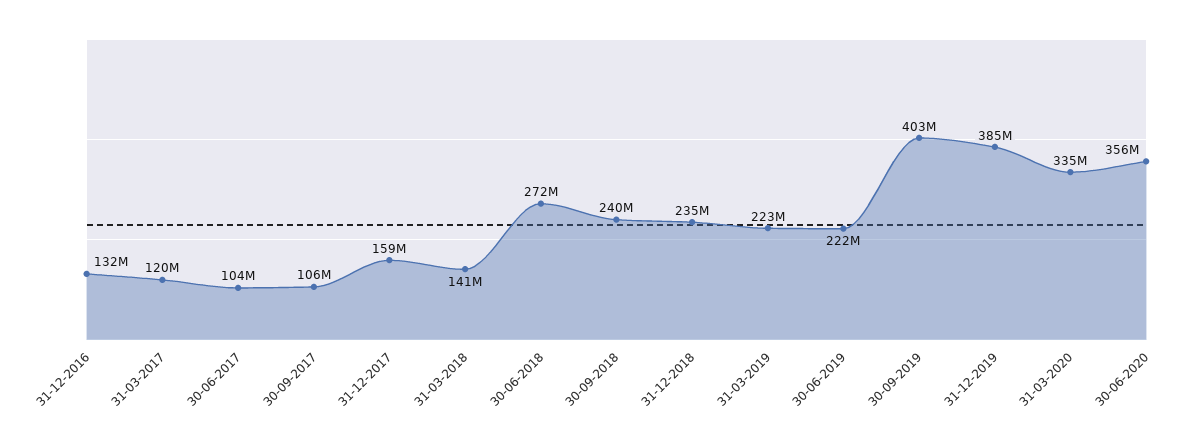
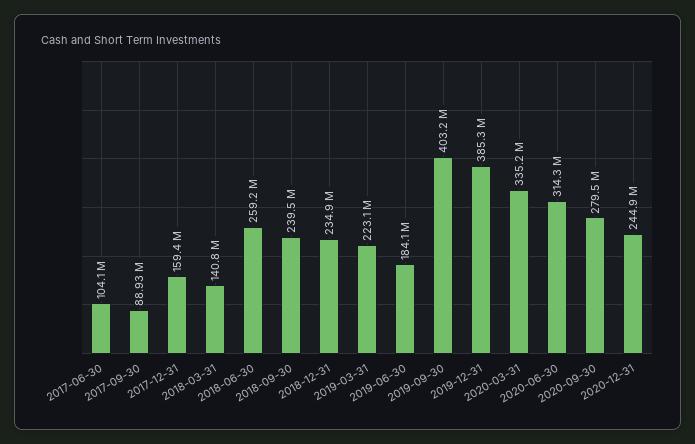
31-12-2016: 132000000 -> none
31-03-2017: 120000000 -> none
30-09-2017: 106000000 -> 88930000
30-06-2018: 272000000 -> 259200000
30-06-2019: 222000000 -> 184100000
30-06-2020: 356000000 -> 314300000
2020-09-30: none -> 279500000
2020-12-31: none -> 244900000

